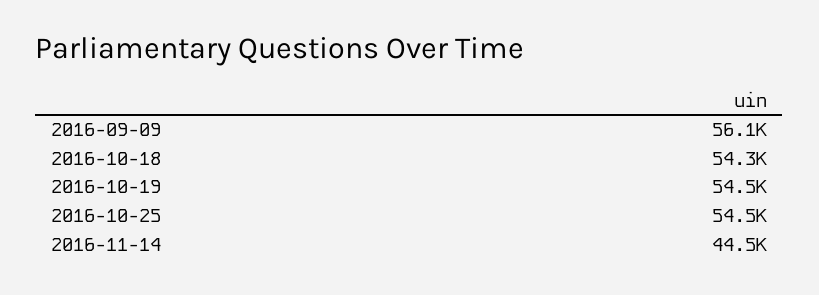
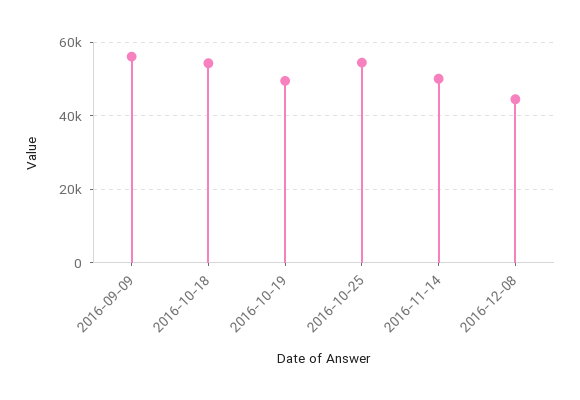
2016-10-19: 54500 -> 50000
2016-11-14: 44500 -> 50000
2016-12-08: none -> 44000

